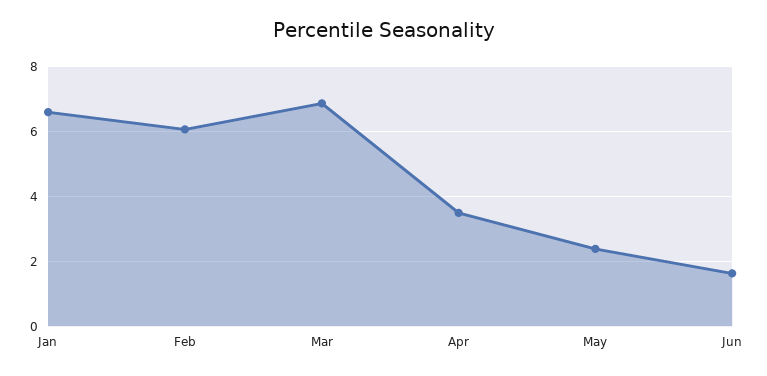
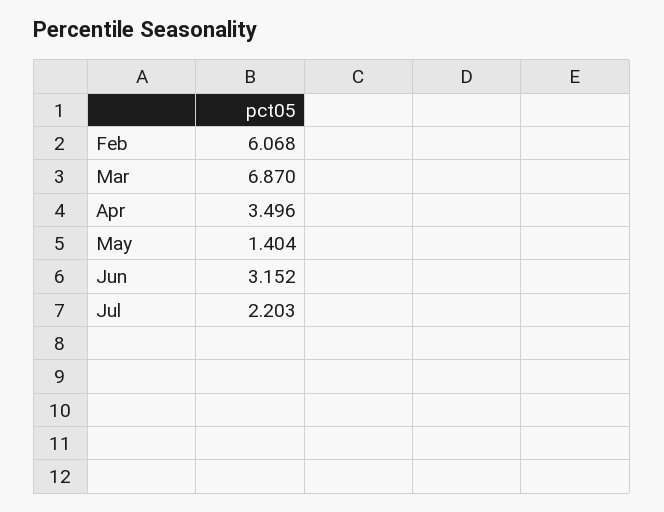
Jan: 6.6 -> none
May: 2.4 -> 1.404
Jun: 1.6 -> 3.152
Jul: none -> 2.203

